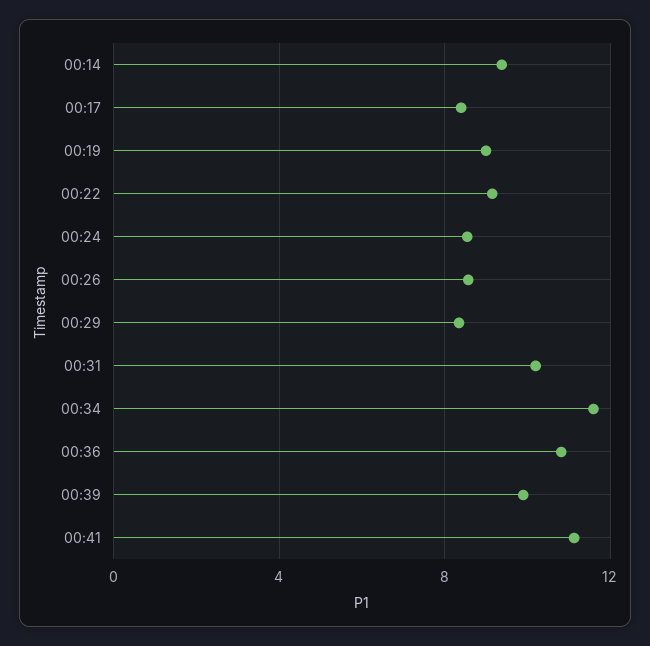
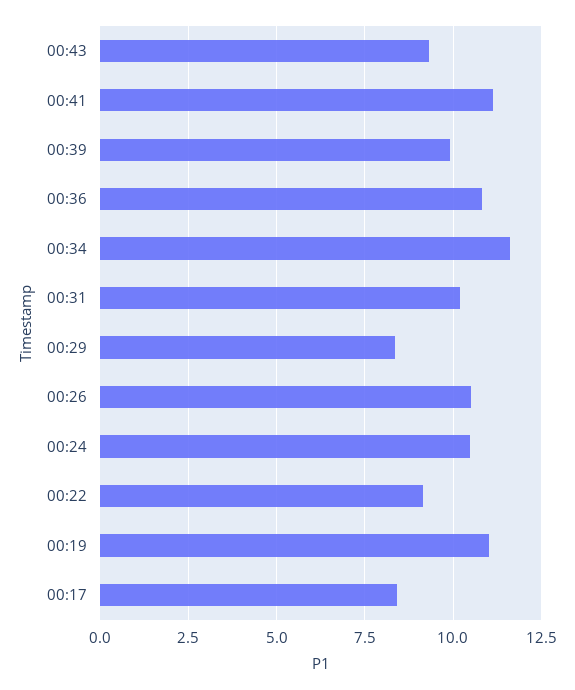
00:14: 9.5 -> none
00:19: 9 -> 11
00:24: 8.5 -> 10.5
00:26: 8.5 -> 10.5
00:43: none -> 9.25

